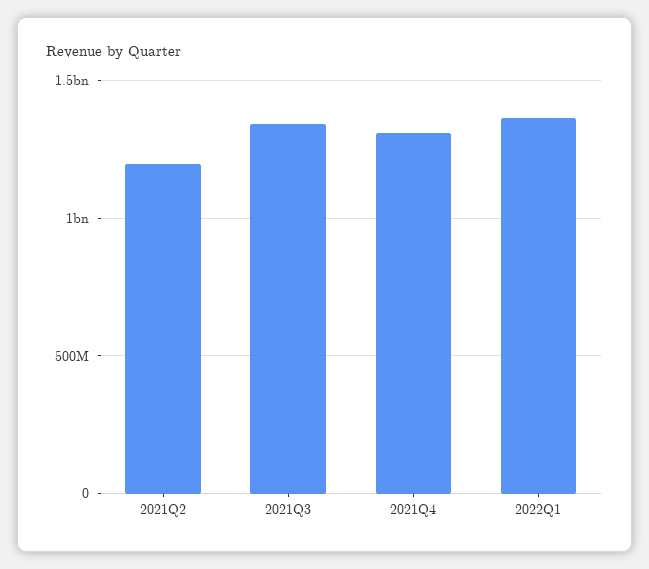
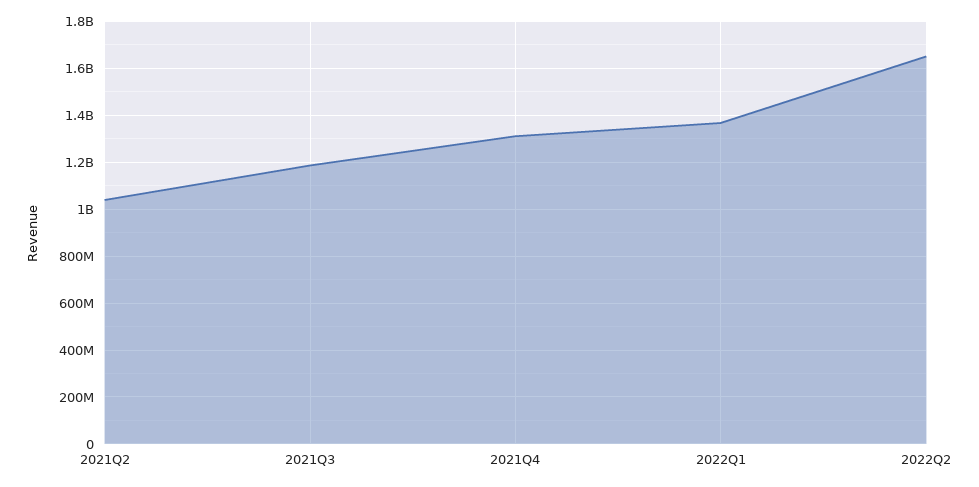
2021Q2: 1200000000 -> 1050000000
2021Q3: 1350000000 -> 1200000000
2022Q2: none -> 1650000000

